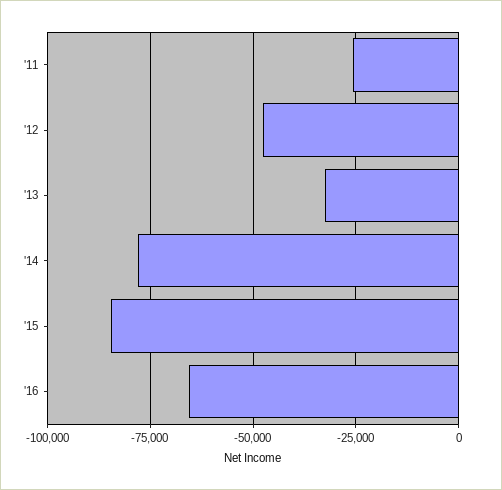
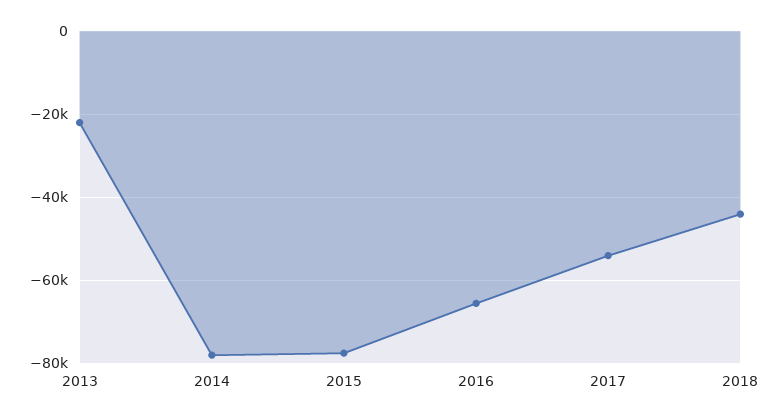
'11: -25000 -> none
'12: -47500 -> none
'13: -32500 -> -22000
'15: -85000 -> -78000
2017: none -> -54000
2018: none -> -44000

